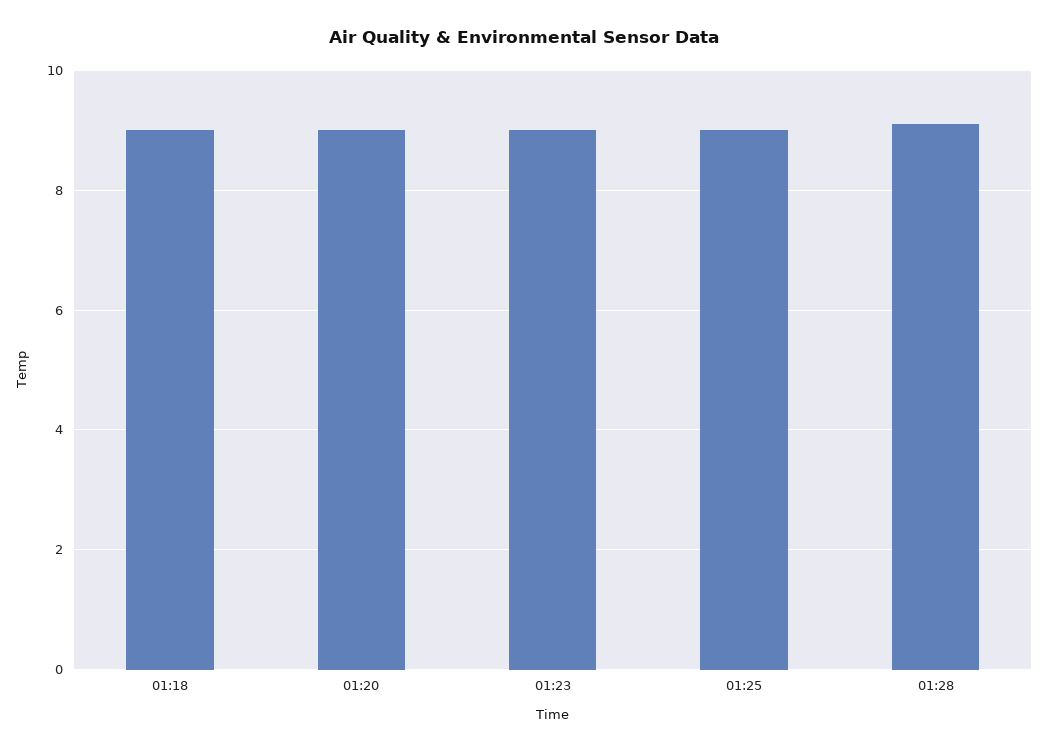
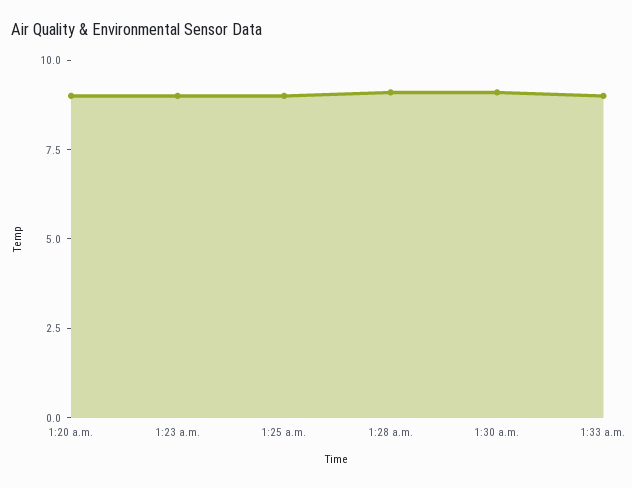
01:18: 9 -> none
1:30 a.m.: none -> 9
1:33 a.m.: none -> 9

